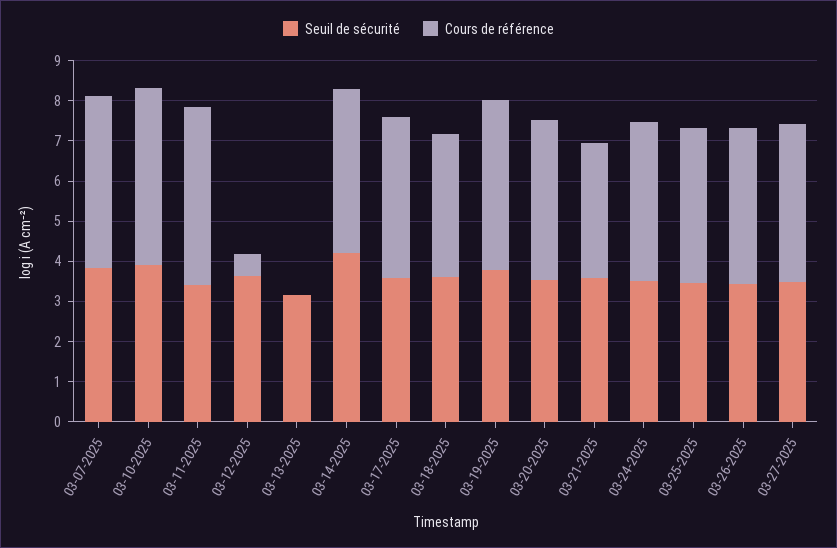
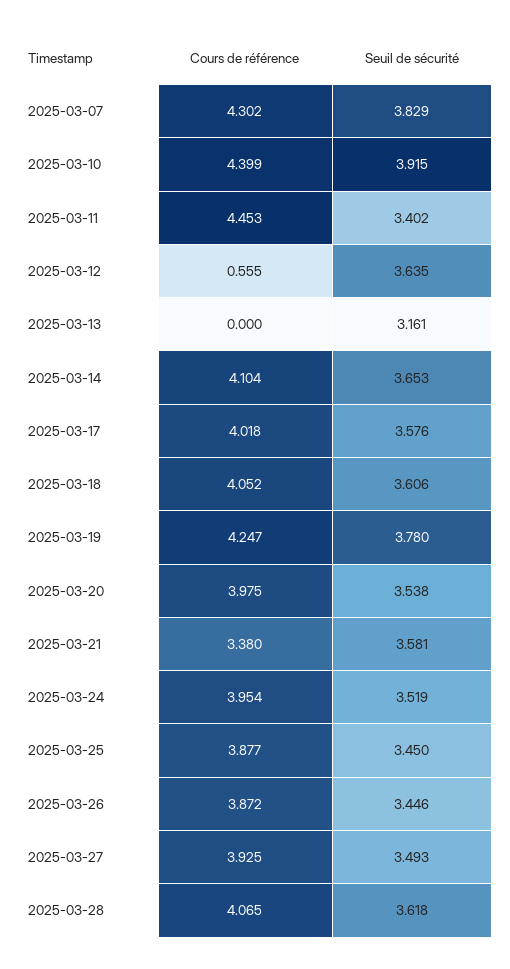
Seuil de sécurité, 03-14-2025: 4.2 -> 3.653
Cours de référence, 03-18-2025: 3.6 -> 4.052
Cours de référence, 2025-03-28: none -> 4.065
Seuil de sécurité, 2025-03-28: none -> 3.618

